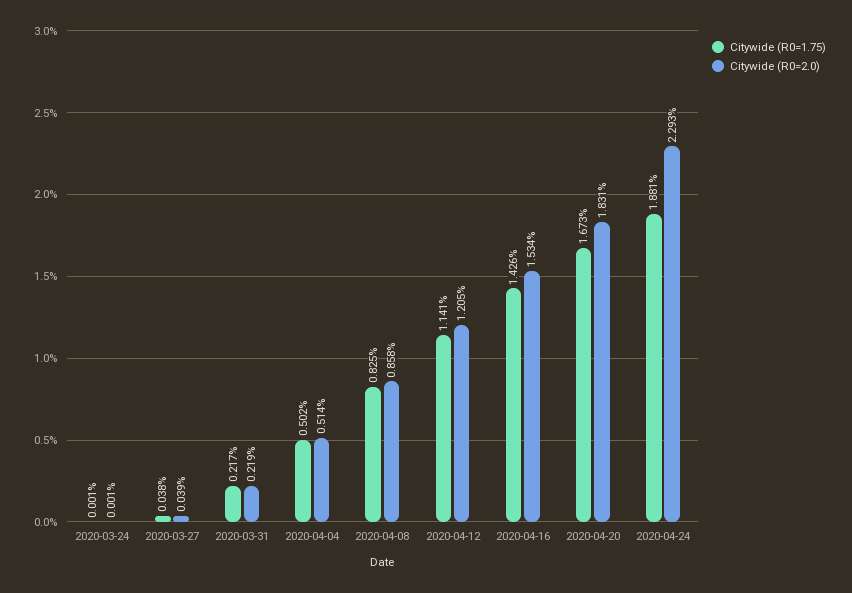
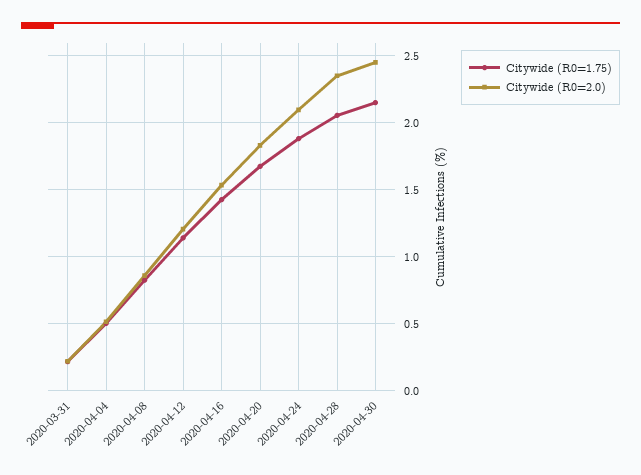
Citywide (R0=1.75), 2020-03-24: 0.001 -> none
Citywide (R0=2.0), 2020-03-24: 0.001 -> none
Citywide (R0=1.75), 2020-03-27: 0.038 -> none
Citywide (R0=2.0), 2020-03-27: 0.039 -> none
Citywide (R0=2.0), 2020-04-24: 2.293 -> 2.1
Citywide (R0=1.75), 2020-04-28: none -> 2.05
Citywide (R0=2.0), 2020-04-28: none -> 2.35
Citywide (R0=1.75), 2020-04-30: none -> 2.15
Citywide (R0=2.0), 2020-04-30: none -> 2.45

